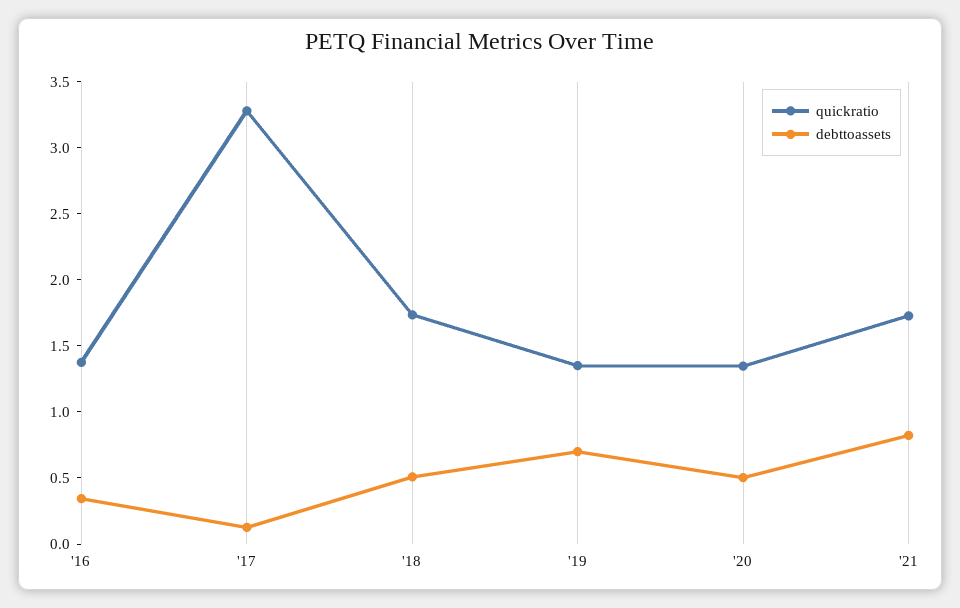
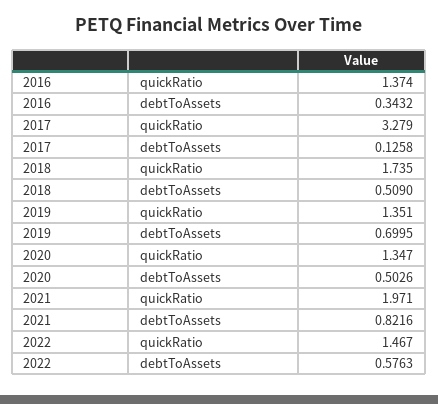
quickratio, '21: 1.7 -> 1.971
quickratio, 2022: none -> 1.467
debttoassets, 2022: none -> 0.5763

